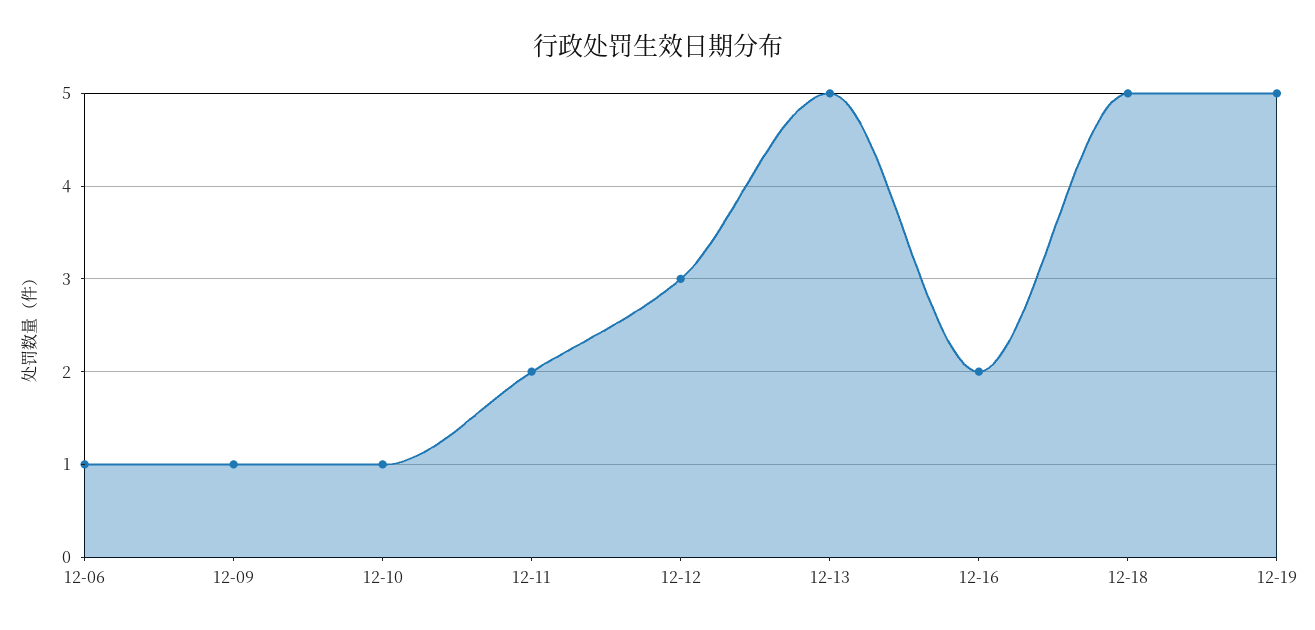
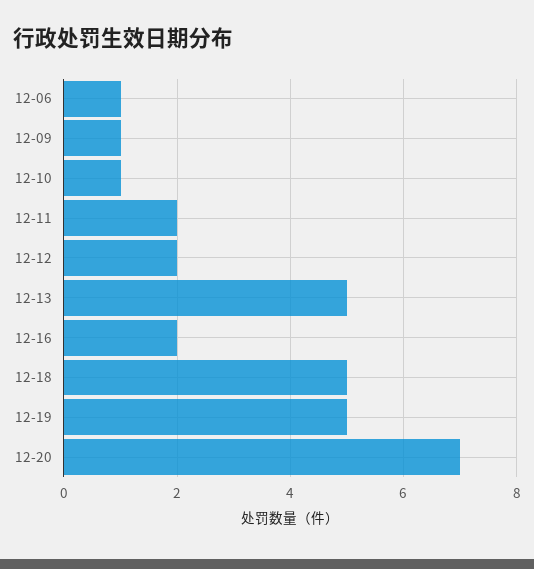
12-12: 3 -> 2
12-20: none -> 7

